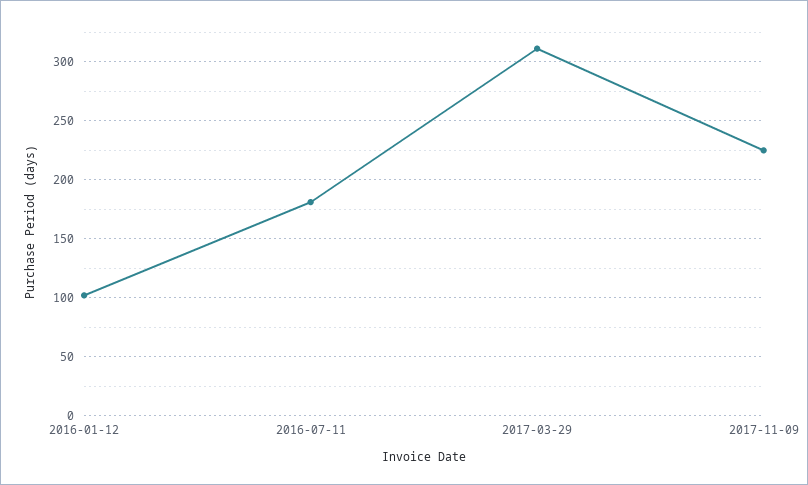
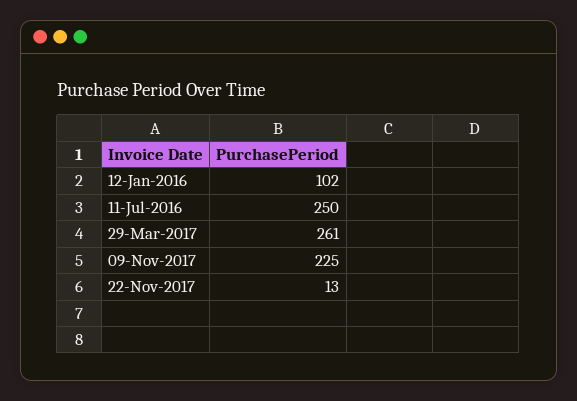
2016-07-11: 180 -> 250
2017-03-29: 310 -> 261
22-Nov-2017: none -> 13

